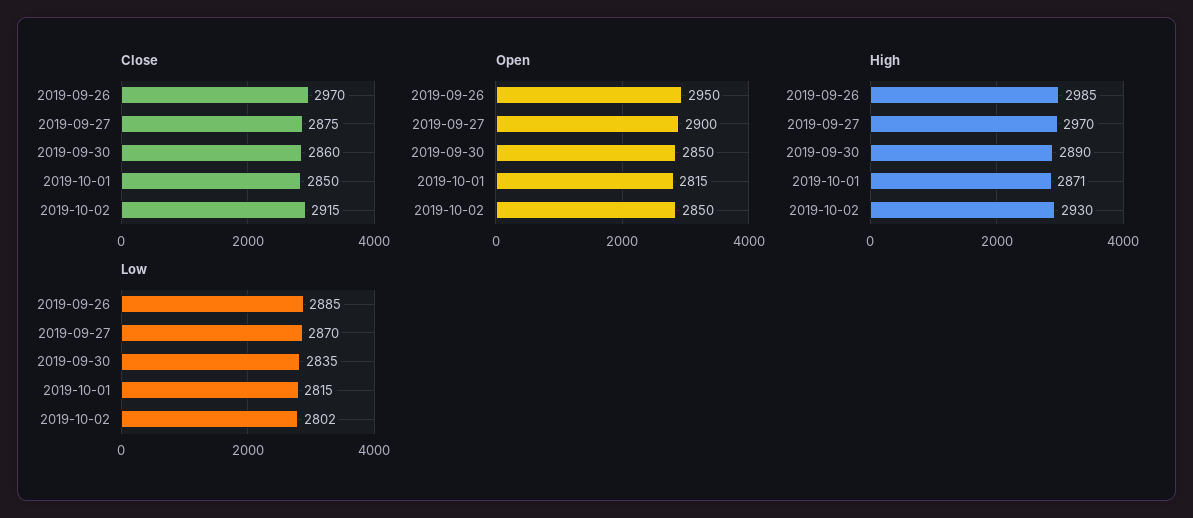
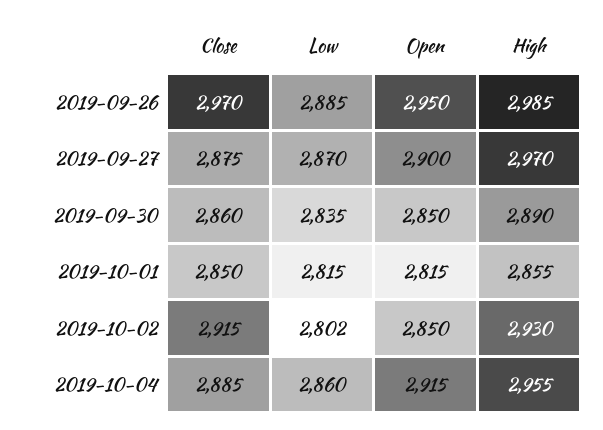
High, 2019-10-01: 2871 -> 2855
Close, 2019-10-04: none -> 2885
Low, 2019-10-04: none -> 2860
Open, 2019-10-04: none -> 2915
High, 2019-10-04: none -> 2955

